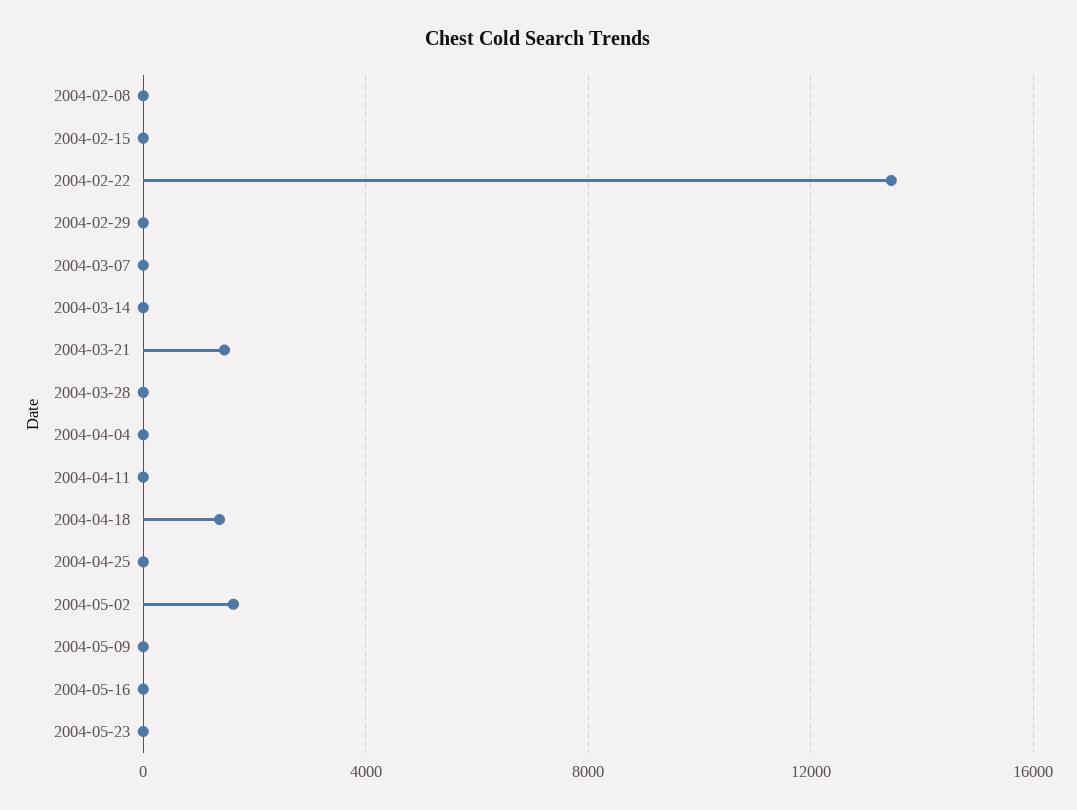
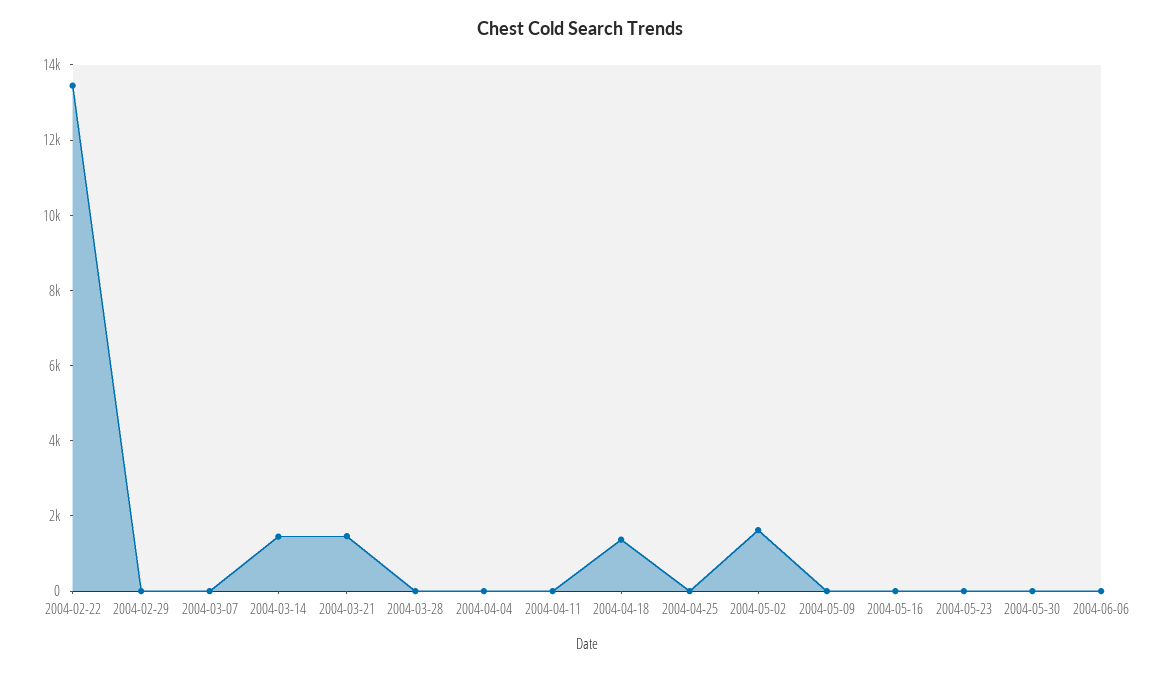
2004-02-08: 0 -> none
2004-02-15: 0 -> none
2004-03-14: 0 -> 1500
2004-05-30: none -> 0
2004-06-06: none -> 0

